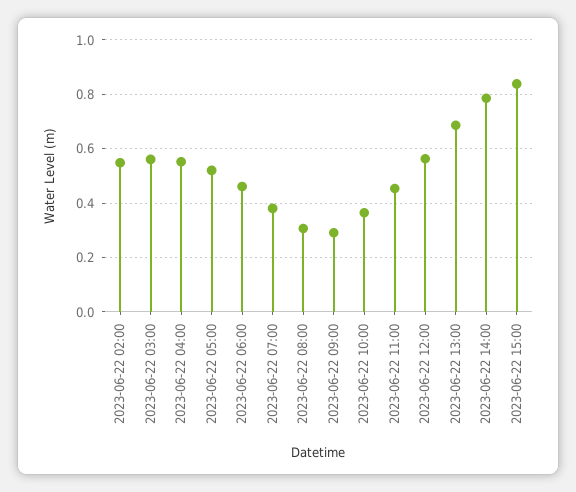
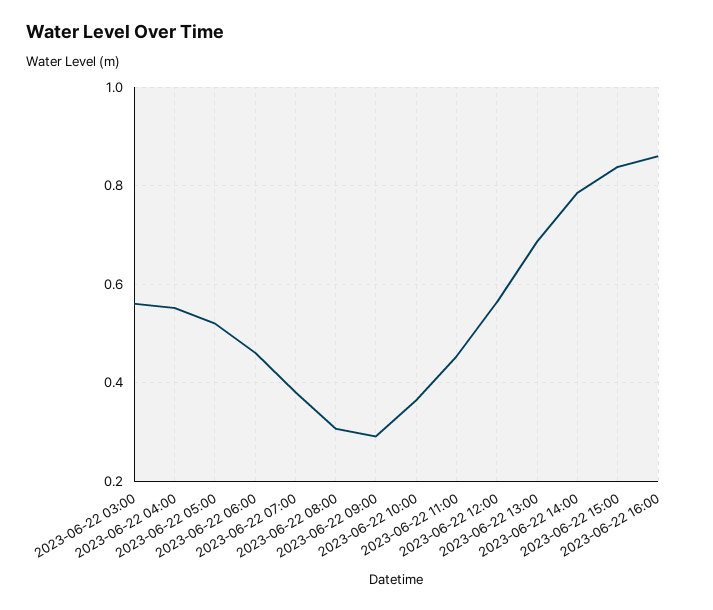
2023-06-22 02:00: 0.55 -> none
2023-06-22 16:00: none -> 0.86

